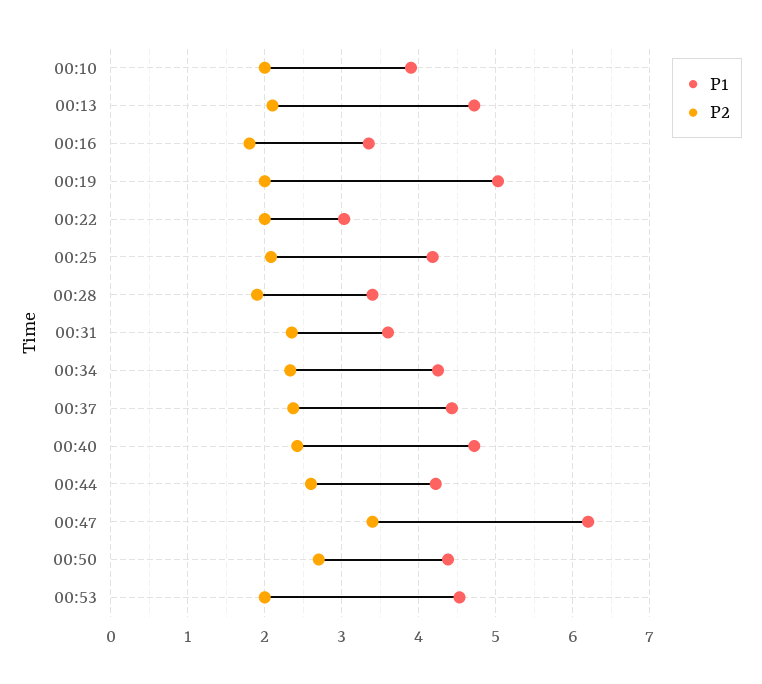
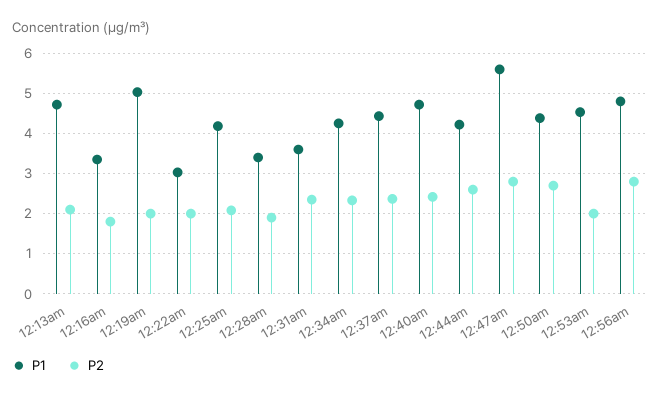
P1, 00:10: 3.9 -> none
P2, 00:10: 2 -> none
P1, 00:47: 6.2 -> 5.6
P2, 00:47: 3.4 -> 2.8
P1, 12:56am: none -> 4.8
P2, 12:56am: none -> 2.8

